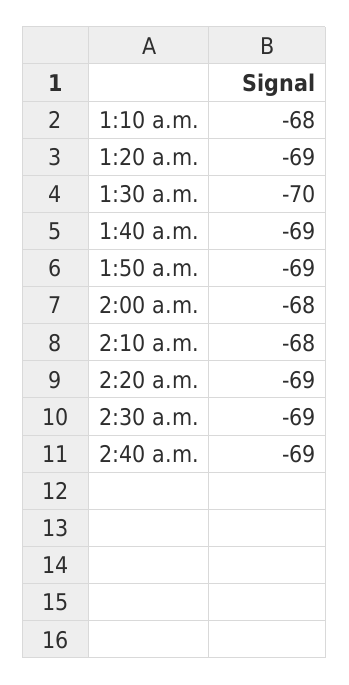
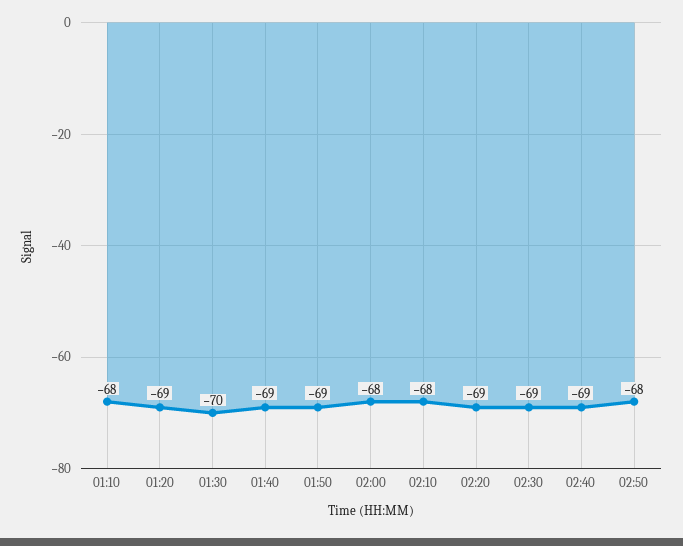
02:50: none -> -68

